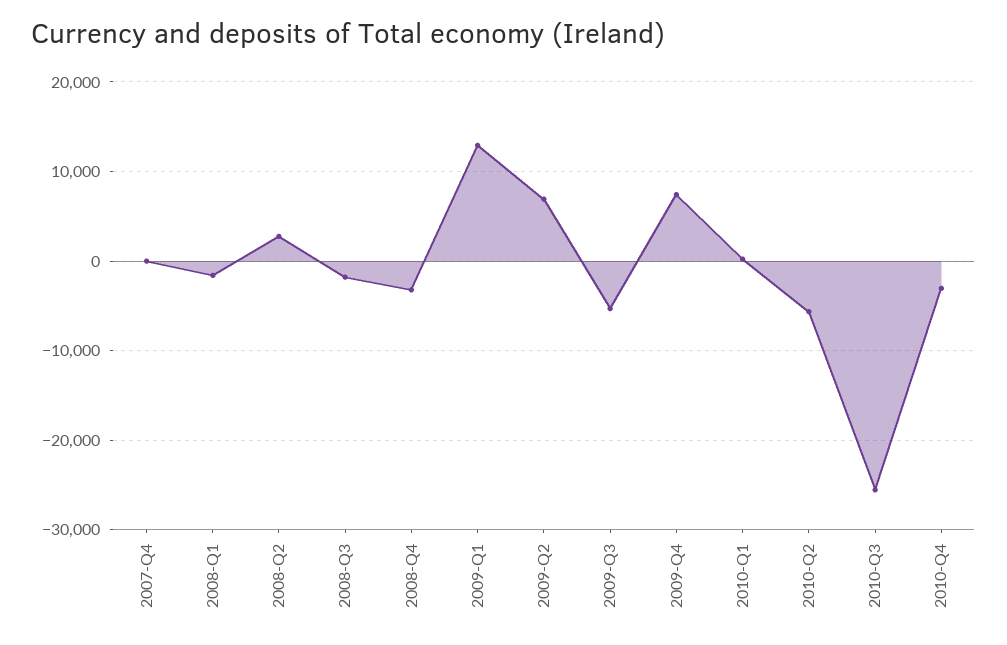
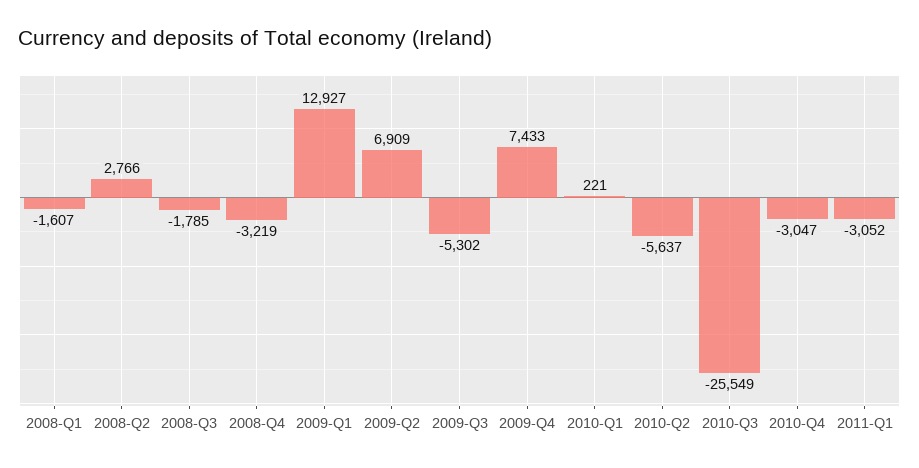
2007-Q4: 0 -> none
2011-Q1: none -> -3052

